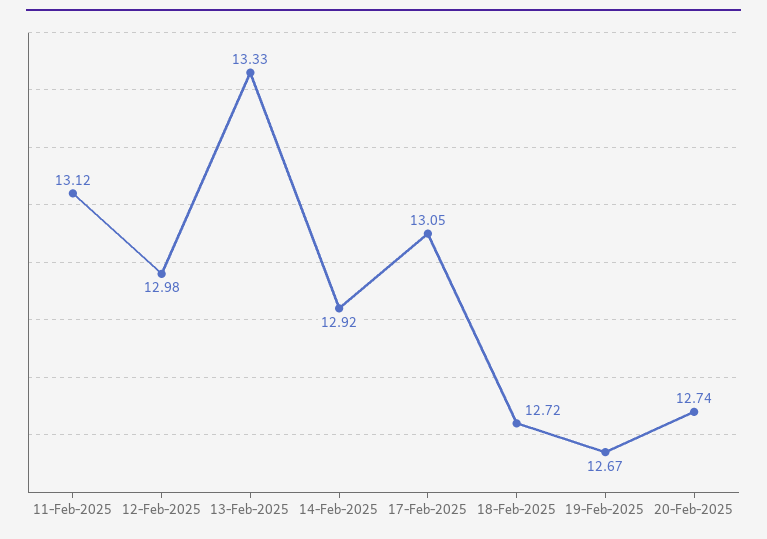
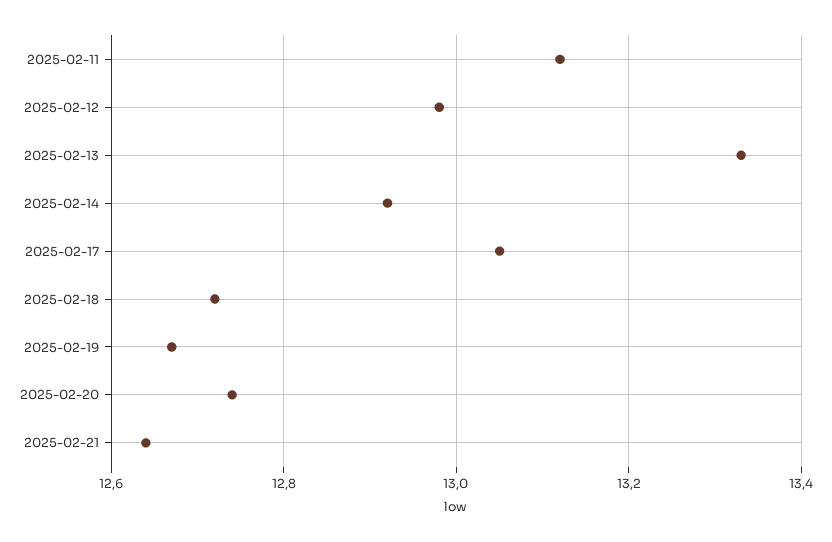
2025-02-21: none -> 12.65

